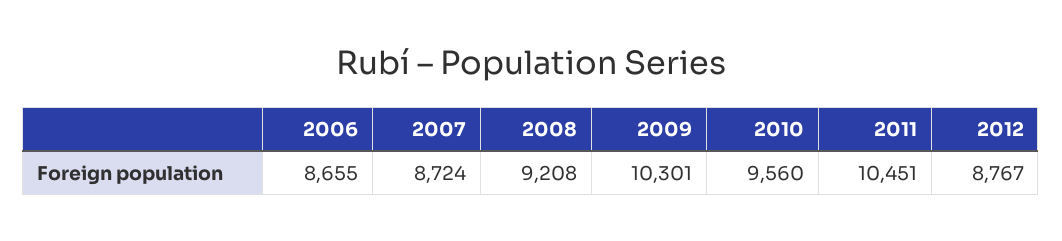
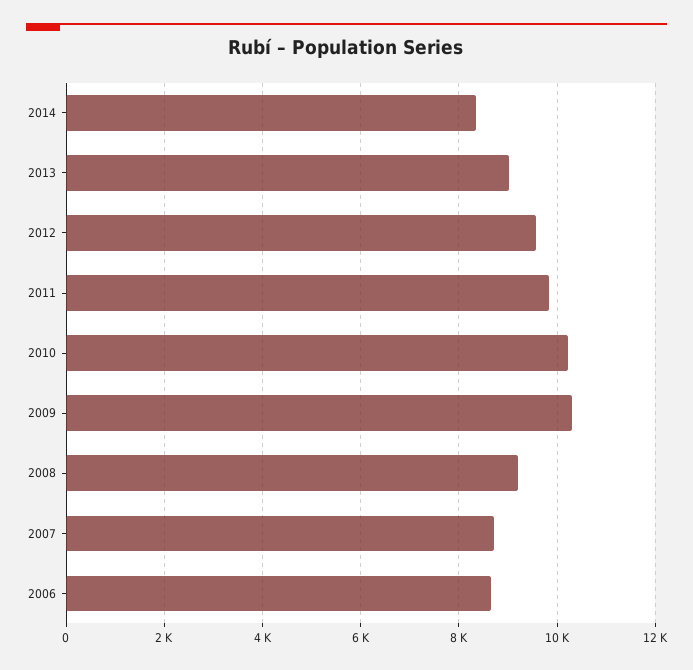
2010: 9560 -> 10200
2011: 10451 -> 9800
2012: 8767 -> 9600
2014: none -> 8400
2013: none -> 9000

